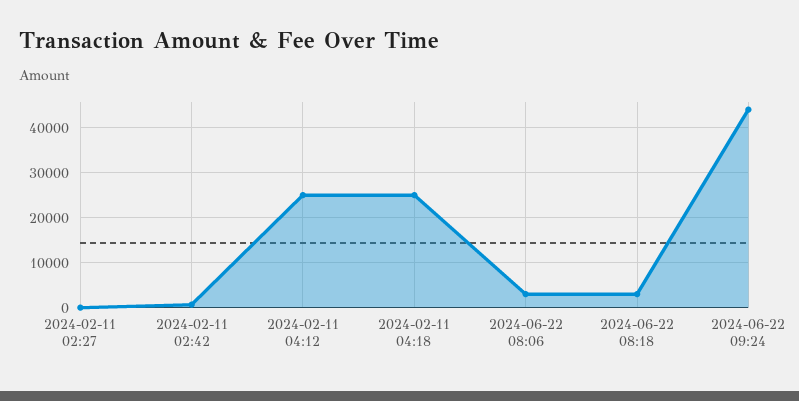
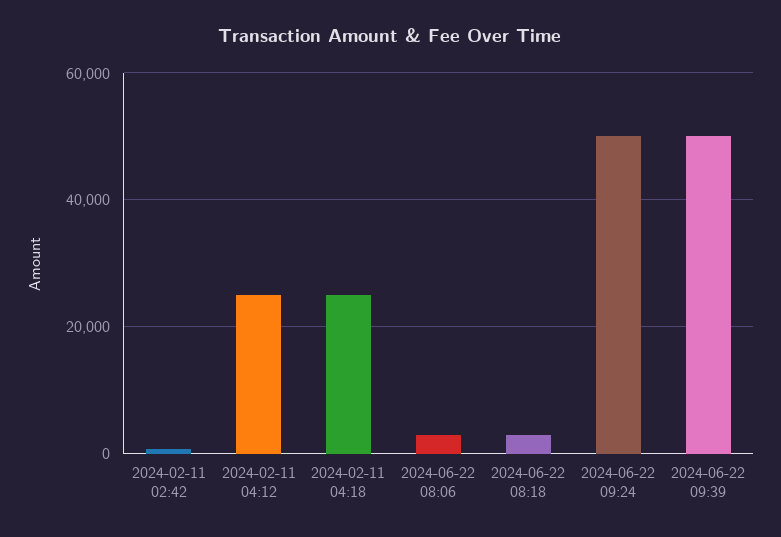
2024-02-11 02:27: 0 -> none
2024-06-22 09:24: 44000 -> 50000
2024-06-22 09:39: none -> 50000

